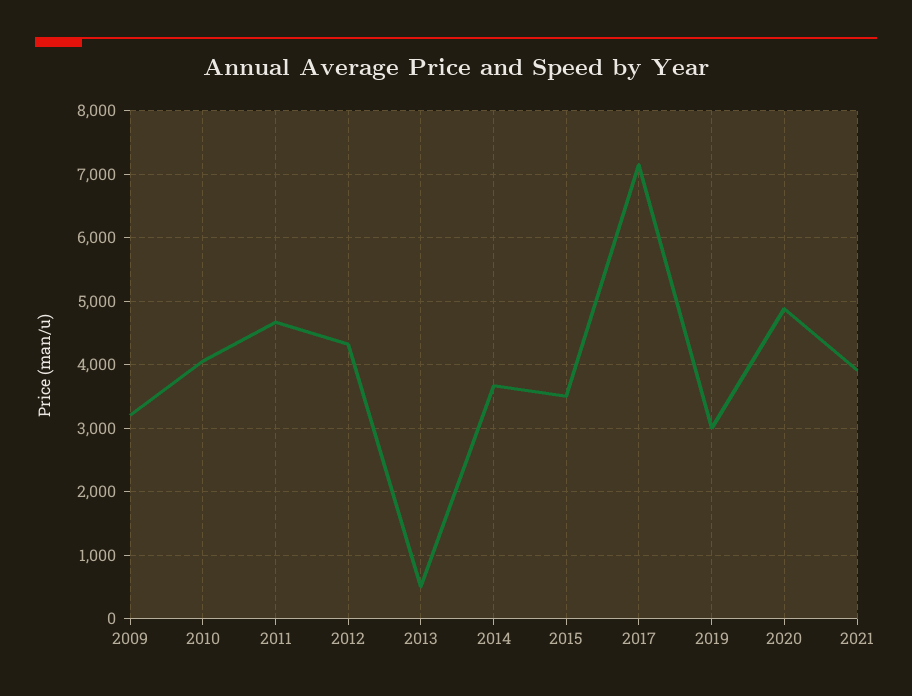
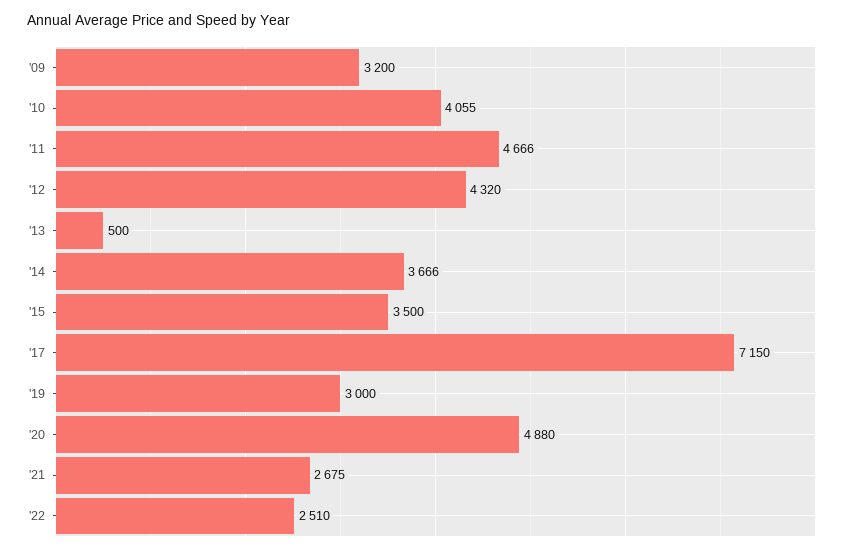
2021: 3900 -> 2675
'22: none -> 2510

